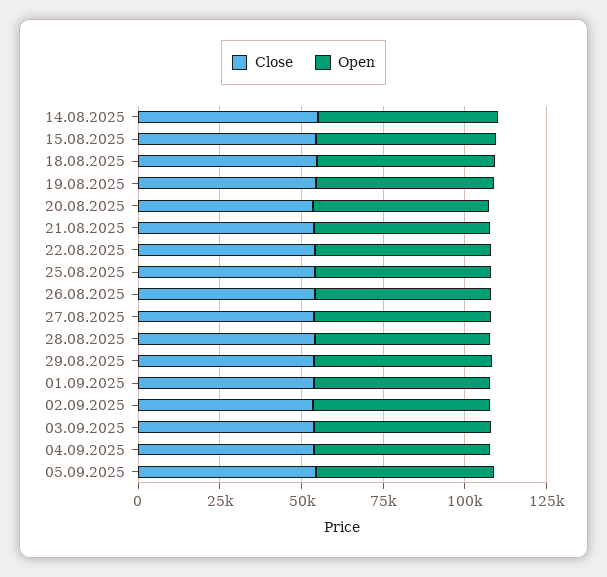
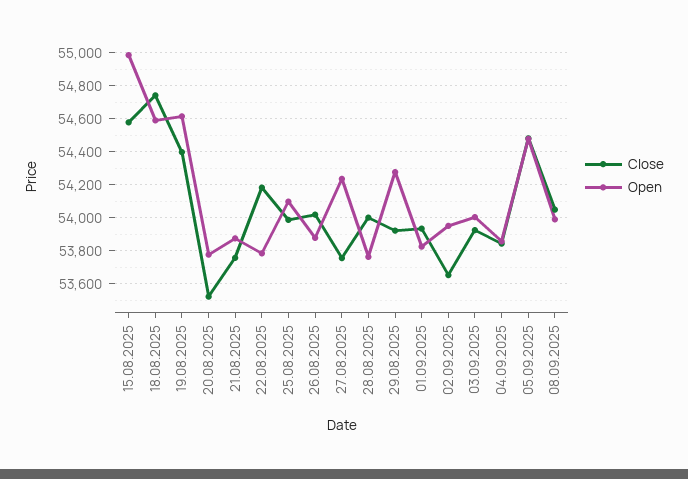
Close, 14.08.2025: 55000 -> none
Open, 14.08.2025: 55000 -> none
Close, 08.09.2025: none -> 54050
Open, 08.09.2025: none -> 54000

